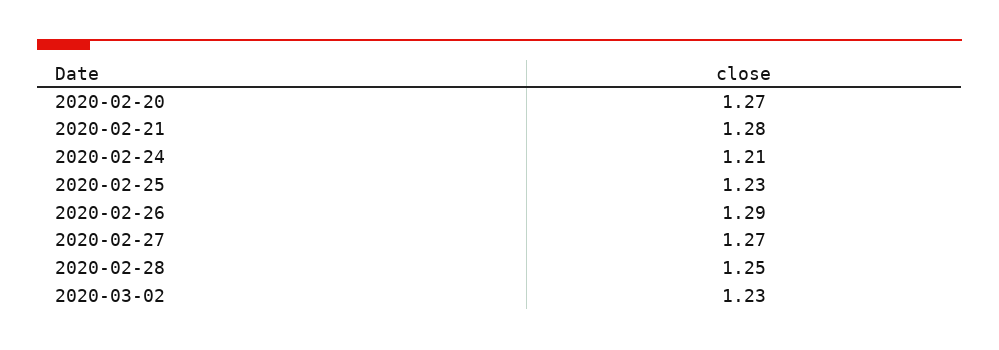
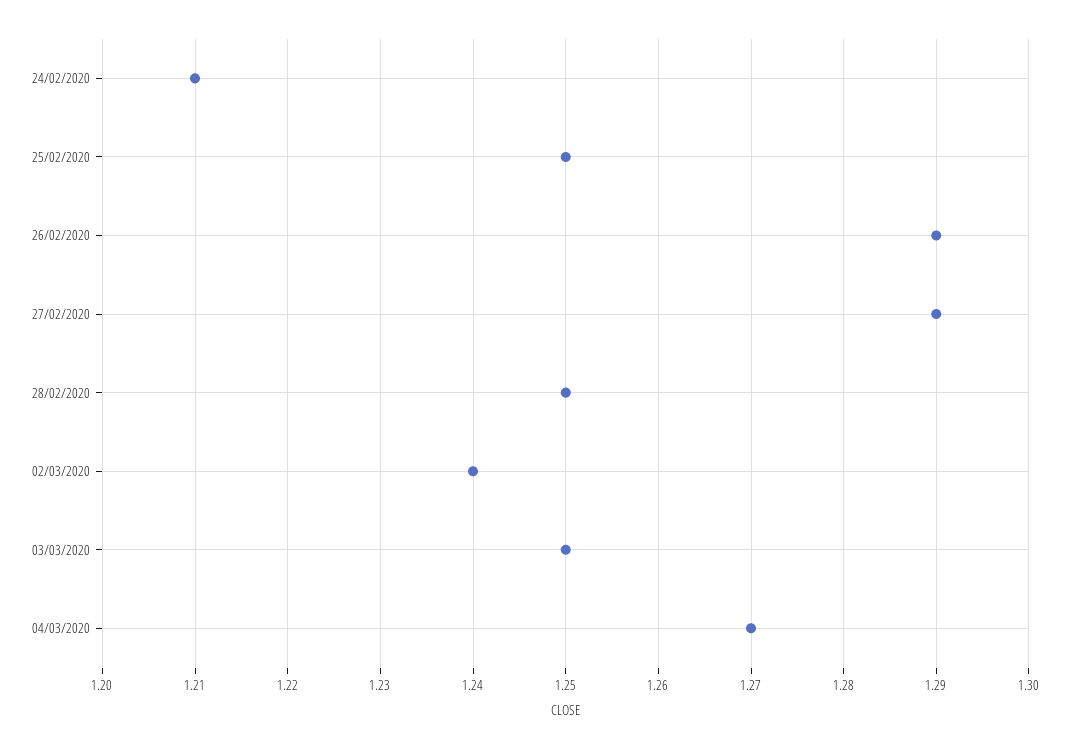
2020-02-20: 1.27 -> none
2020-02-21: 1.28 -> none
2020-02-25: 1.23 -> 1.25
2020-02-27: 1.27 -> 1.29
2020-03-02: 1.23 -> 1.24
03/03/2020: none -> 1.25
04/03/2020: none -> 1.27

